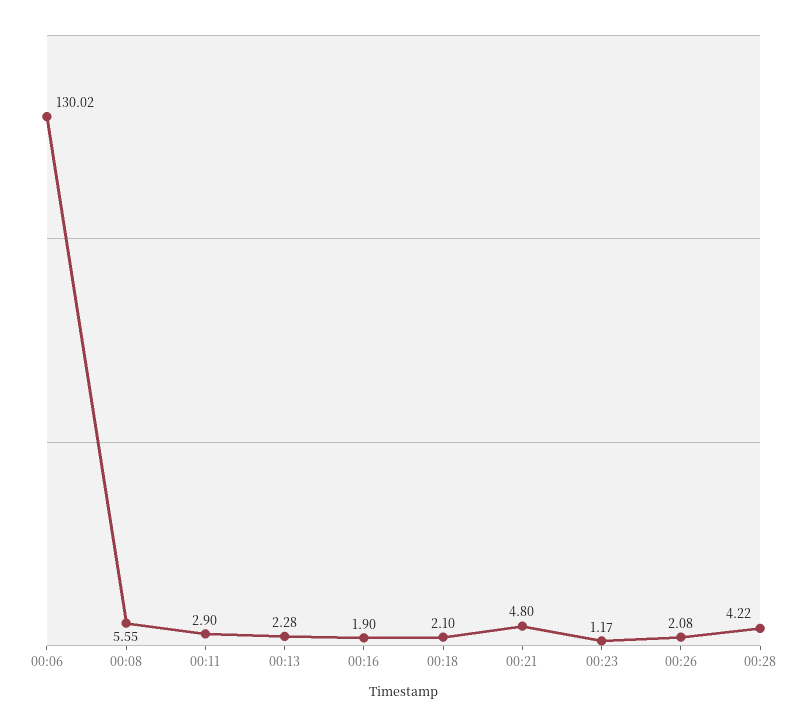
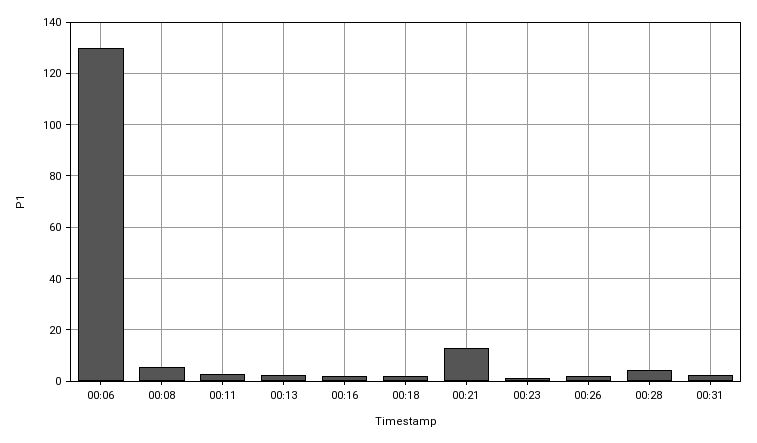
00:21: 4.8 -> 12.5
00:31: none -> 2.5

